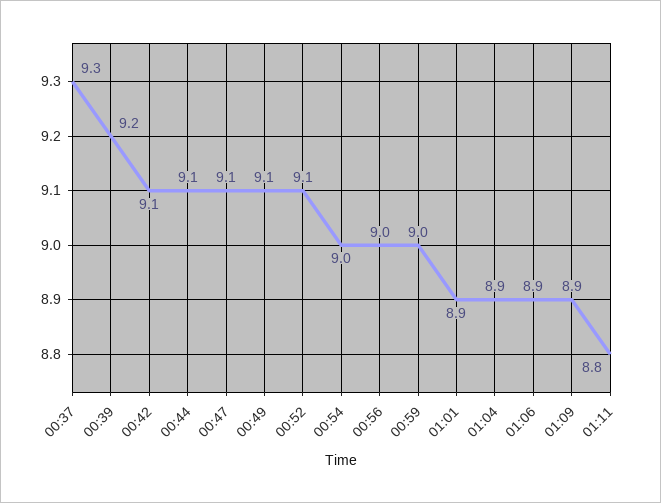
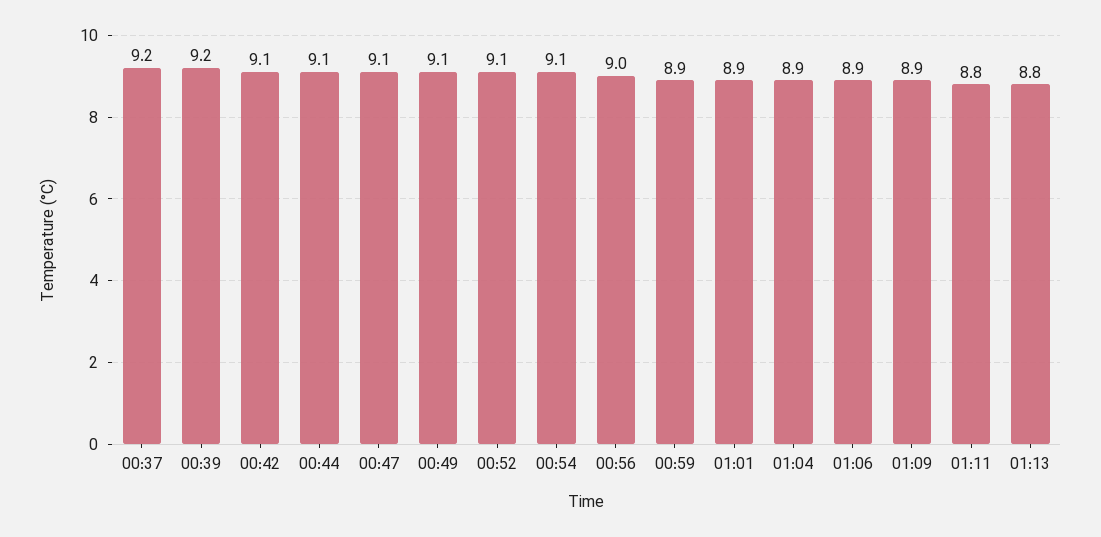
00:37: 9.3 -> 9.2
00:54: 9 -> 9.1
00:59: 9 -> 8.9
01:13: none -> 8.8

